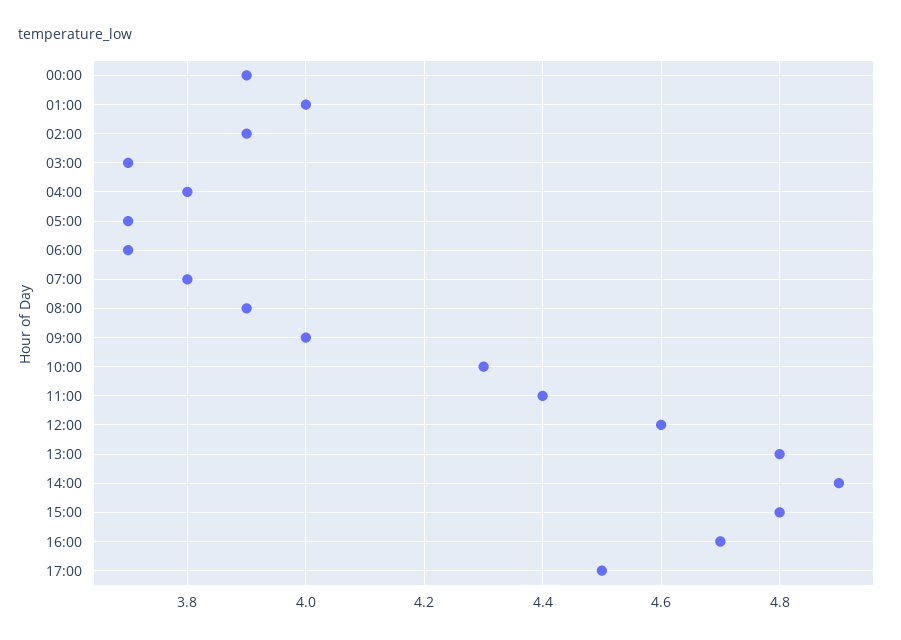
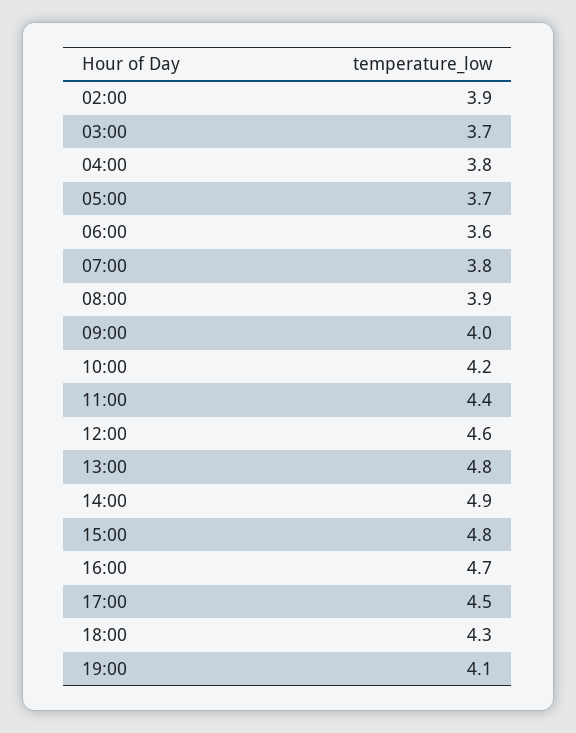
00:00: 3.9 -> none
01:00: 4 -> none
06:00: 3.7 -> 3.6
10:00: 4.3 -> 4.2
18:00: none -> 4.3
19:00: none -> 4.1

